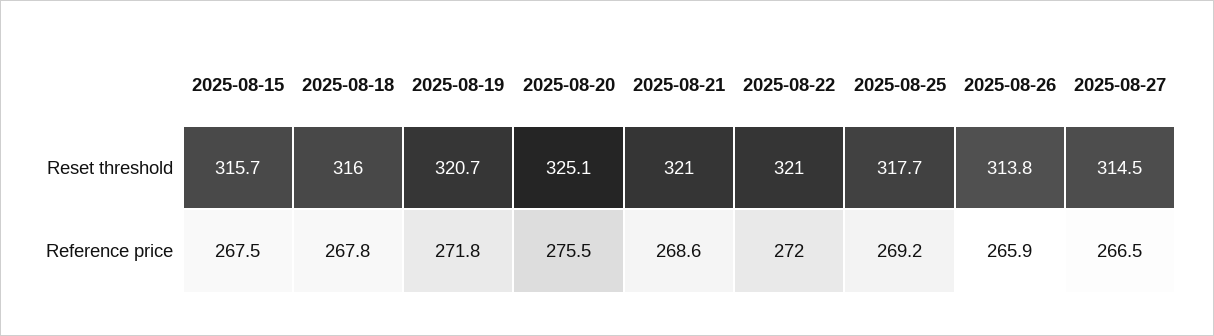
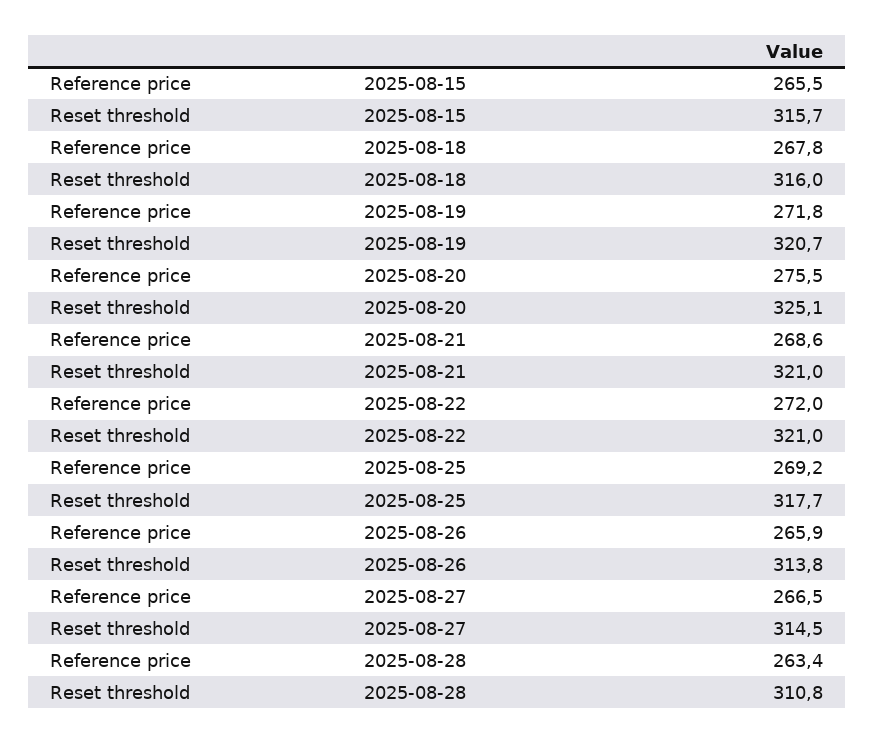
2025-08-15, Reference price: 267.5 -> 265.5
2025-08-28, Reference price: none -> 263.4
2025-08-28, Reset threshold: none -> 310.8

